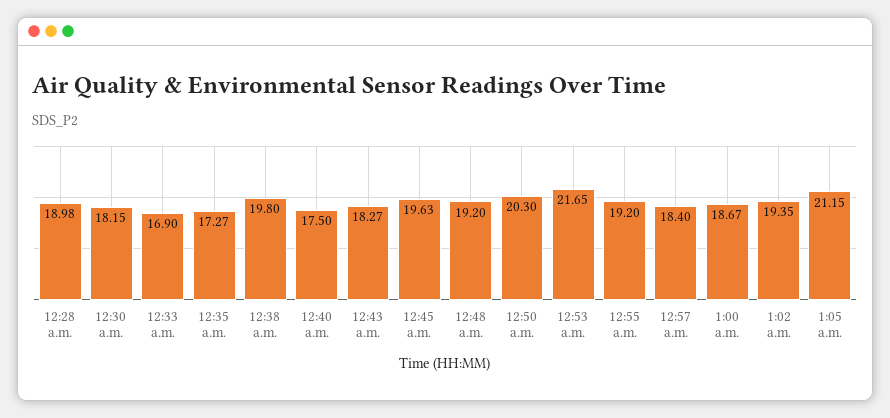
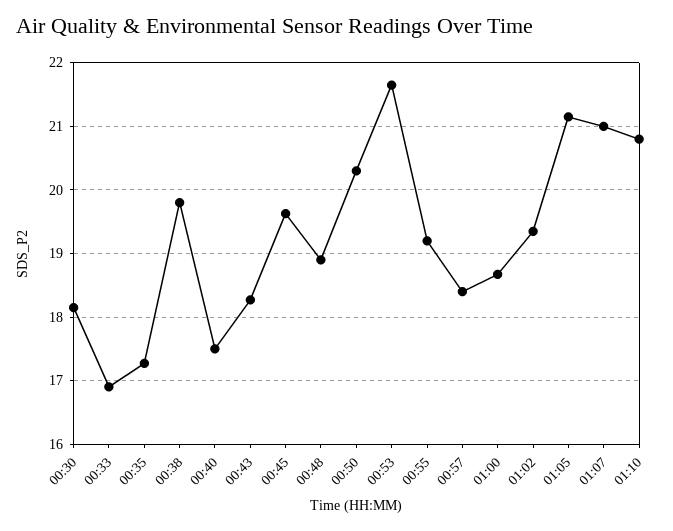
12:28 a.m.: 18.98 -> none
12:48 a.m.: 19.2 -> 18.9
01:07: none -> 21
01:10: none -> 20.8

